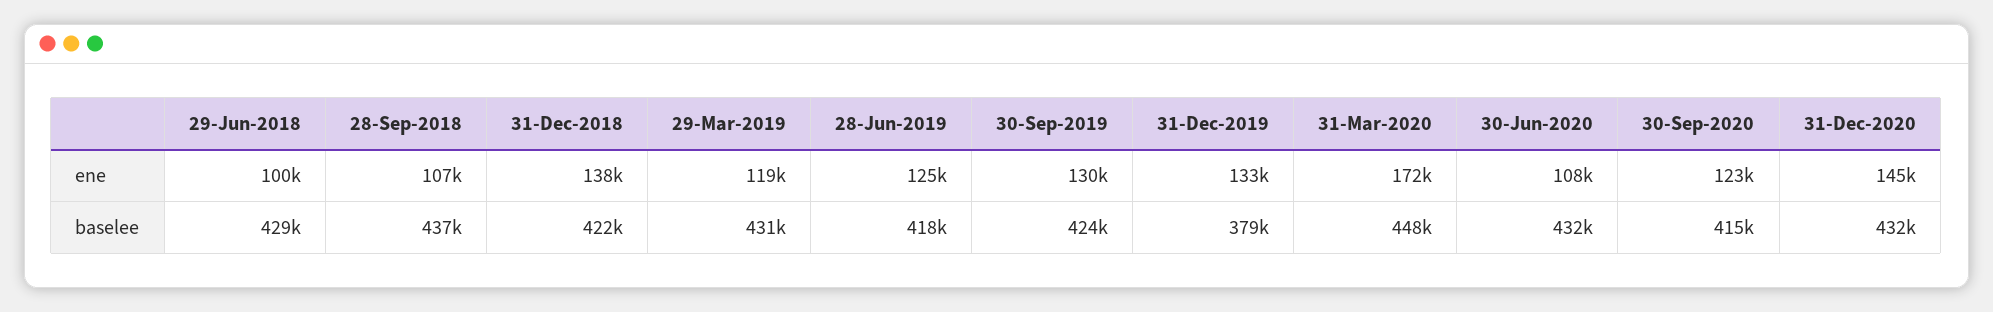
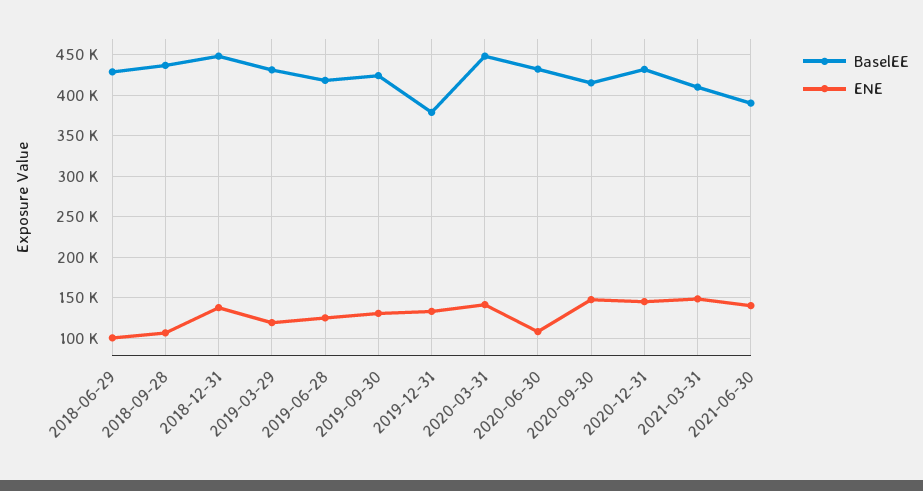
ene, 31-Mar-2020: 172000 -> 140000
ene, 30-Sep-2020: 123000 -> 150000
baselee, 31-Dec-2018: 422000 -> 450000
baselee, 2021-03-31: none -> 410000
ene, 2021-03-31: none -> 150000
baselee, 2021-06-30: none -> 390000
ene, 2021-06-30: none -> 140000

